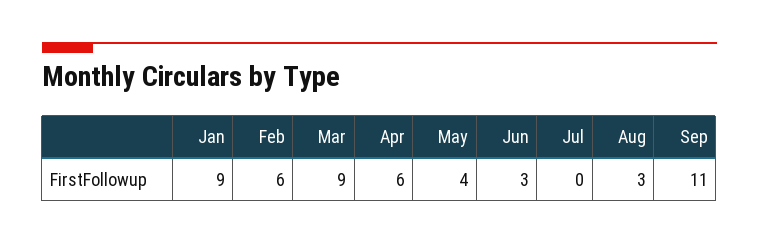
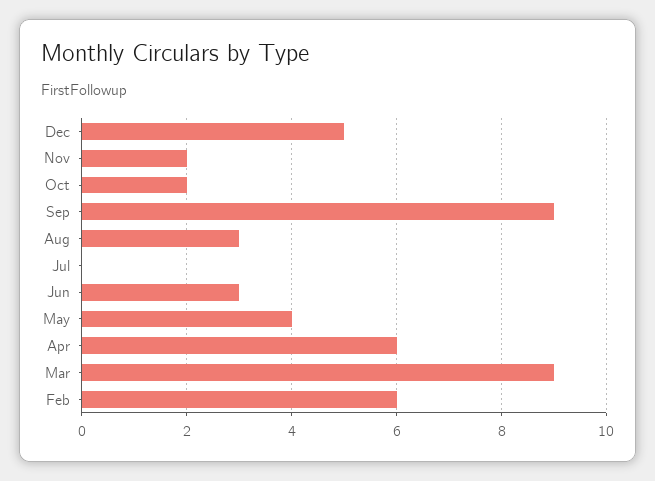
Jan: 9 -> none
Sep: 11 -> 9
Dec: none -> 5
Nov: none -> 2
Oct: none -> 2

